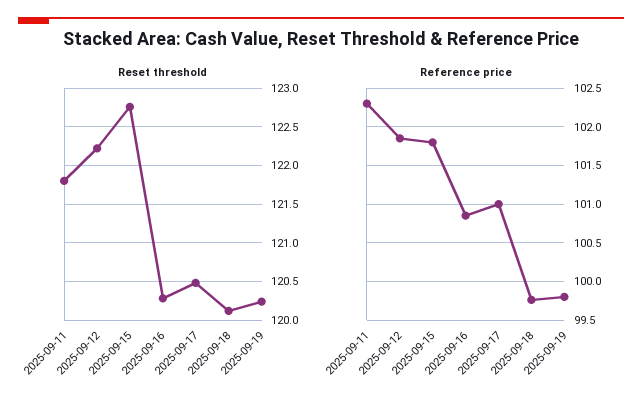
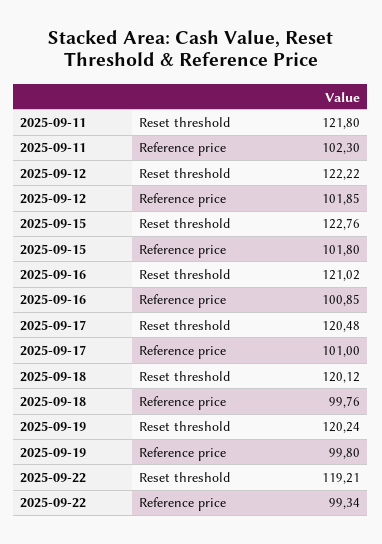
Reset threshold, 2025-09-16: 120.3 -> 121.02
Reset threshold, 2025-09-22: none -> 119.21
Reference price, 2025-09-22: none -> 99.34

